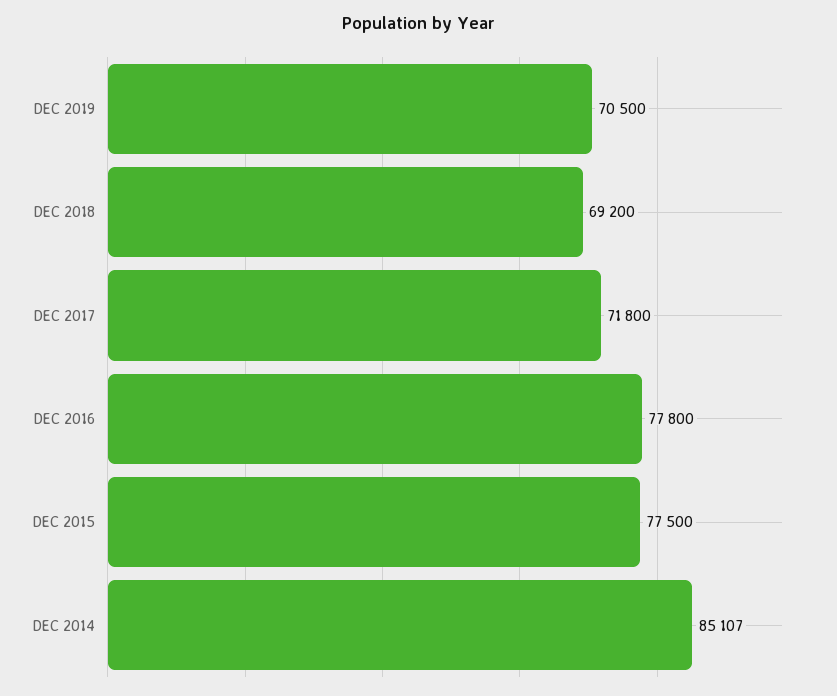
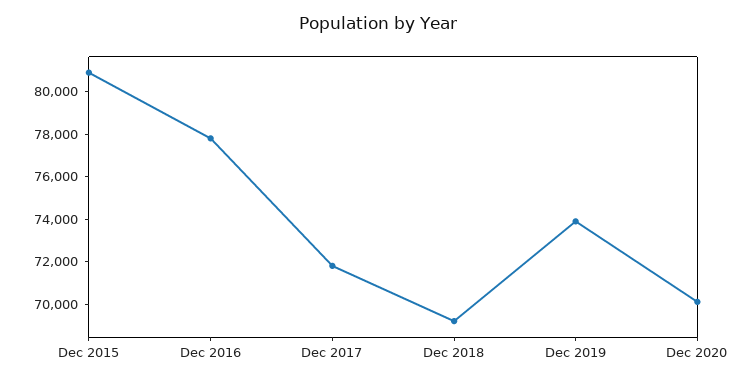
DEC 2019: 70500 -> 74000
DEC 2015: 77500 -> 81000
DEC 2014: 85107 -> none
Dec 2020: none -> 70000

